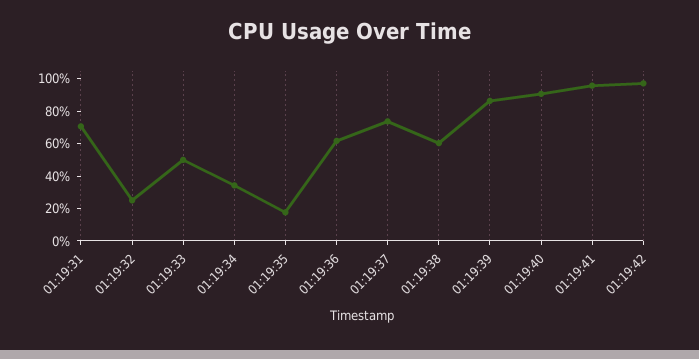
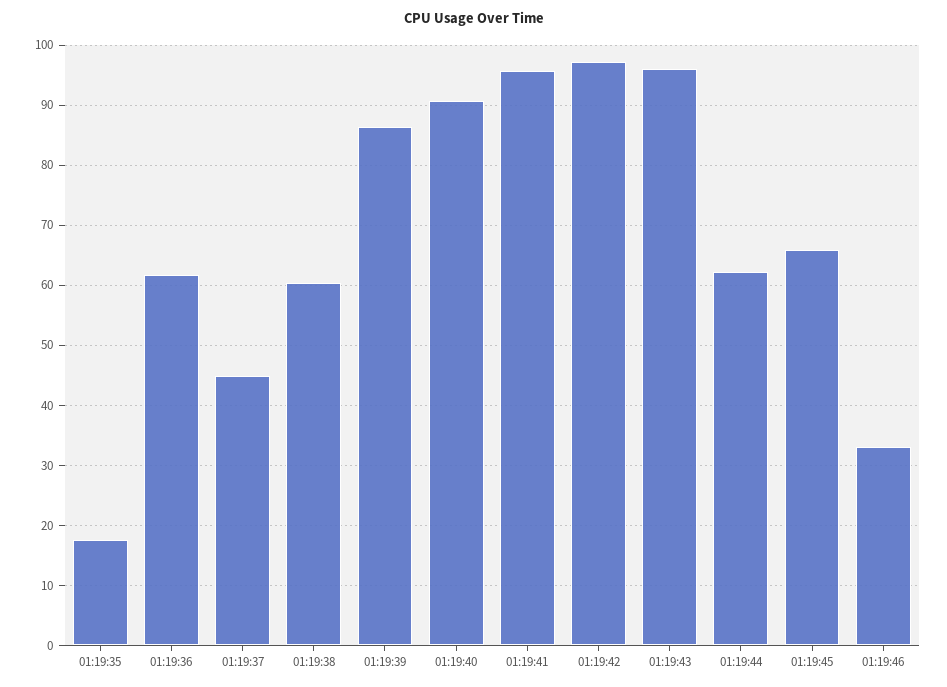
01:19:31: 70 -> none
01:19:32: 25 -> none
01:19:33: 50 -> none
01:19:34: 35 -> none
01:19:37: 75 -> 45
01:19:43: none -> 96
01:19:44: none -> 62
01:19:45: none -> 66
01:19:46: none -> 33

